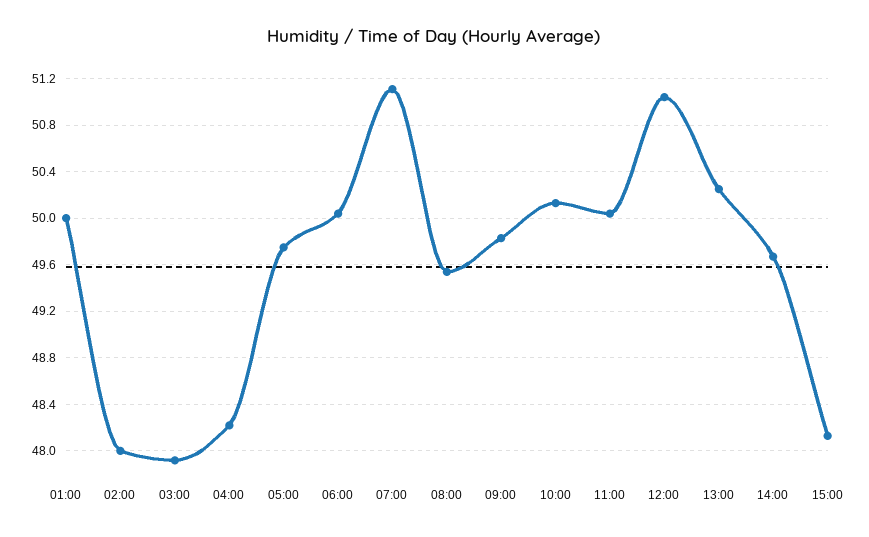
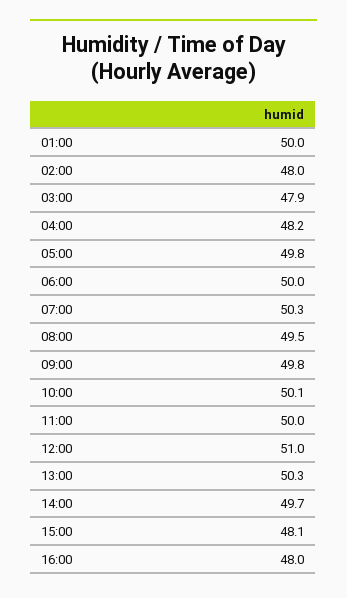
07:00: 51.1 -> 50.3
16:00: none -> 48

